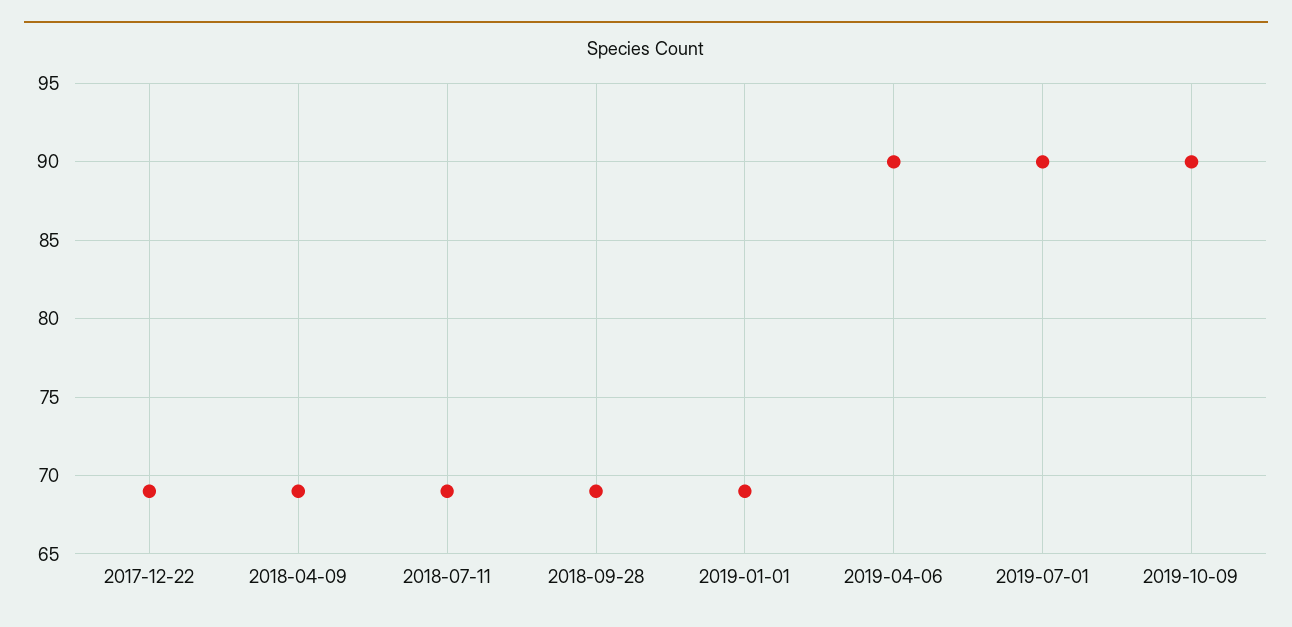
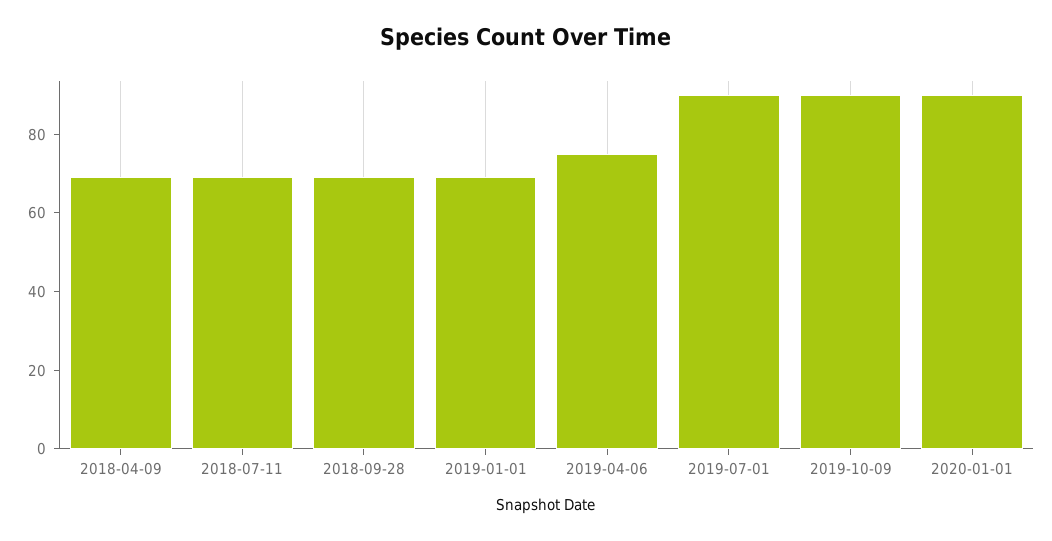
2017-12-22: 69 -> none
2019-04-06: 90 -> 75
2020-01-01: none -> 90

